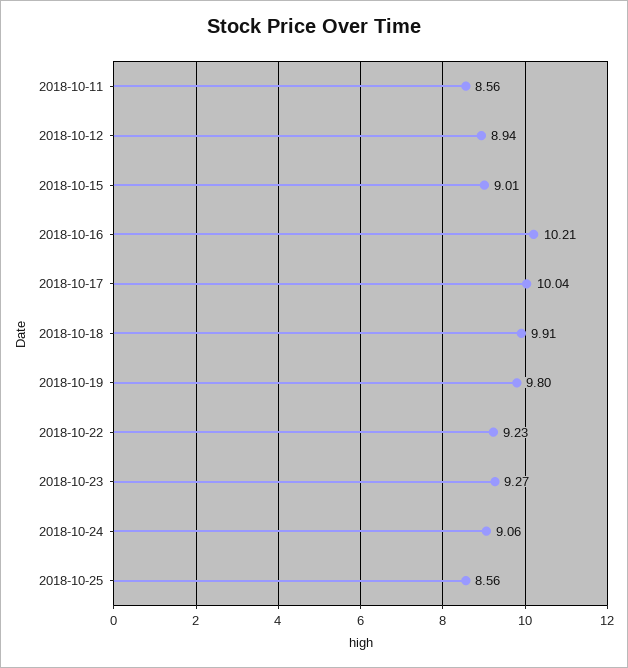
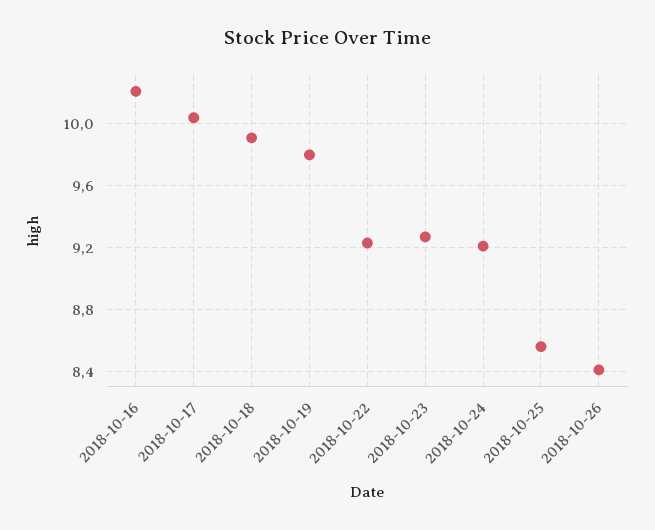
2018-10-11: 8.56 -> none
2018-10-12: 8.94 -> none
2018-10-15: 9.01 -> none
2018-10-24: 9.06 -> 9.2
2018-10-26: none -> 8.4

